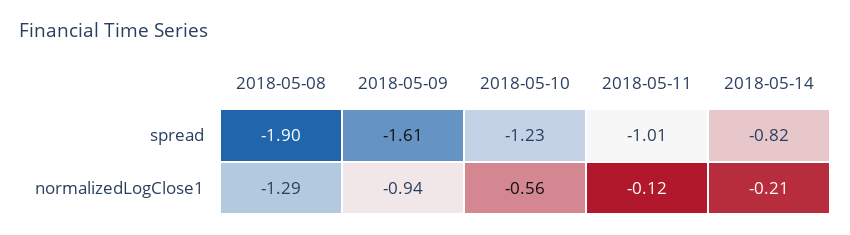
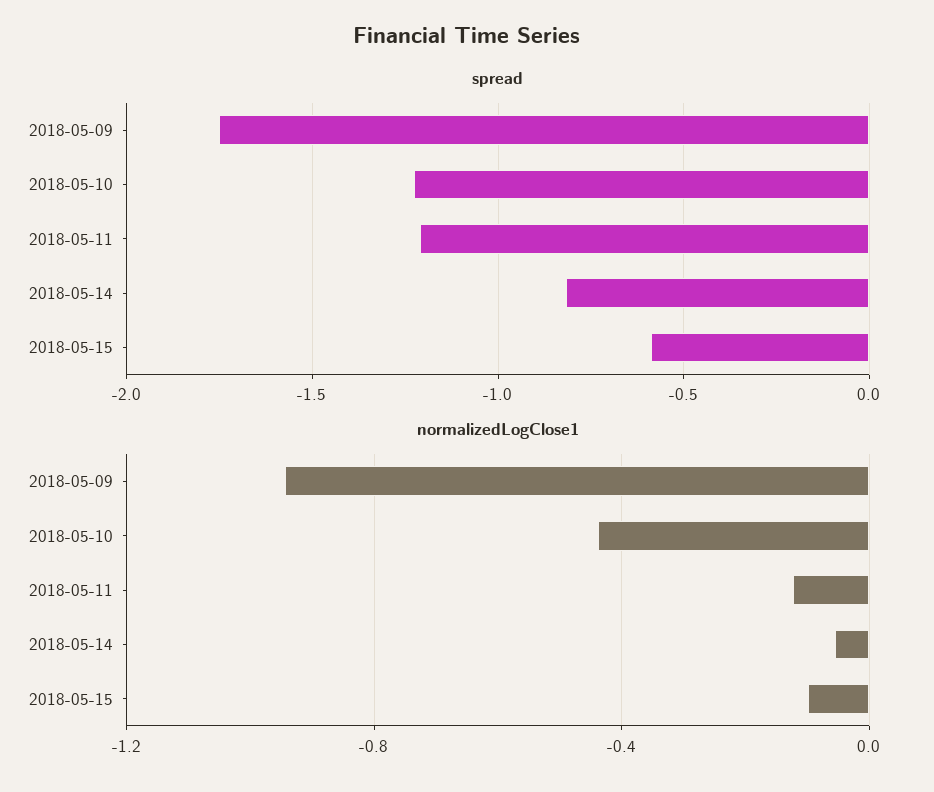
spread, 2018-05-08: -1.9 -> none
spread, 2018-05-09: -1.61 -> -1.75
spread, 2018-05-11: -1.01 -> -1.2
normalizedLogClose1, 2018-05-08: -1.29 -> none
normalizedLogClose1, 2018-05-10: -0.56 -> -0.45
normalizedLogClose1, 2018-05-14: -0.21 -> -0.05
spread, 2018-05-15: none -> -0.6
normalizedLogClose1, 2018-05-15: none -> -0.1

